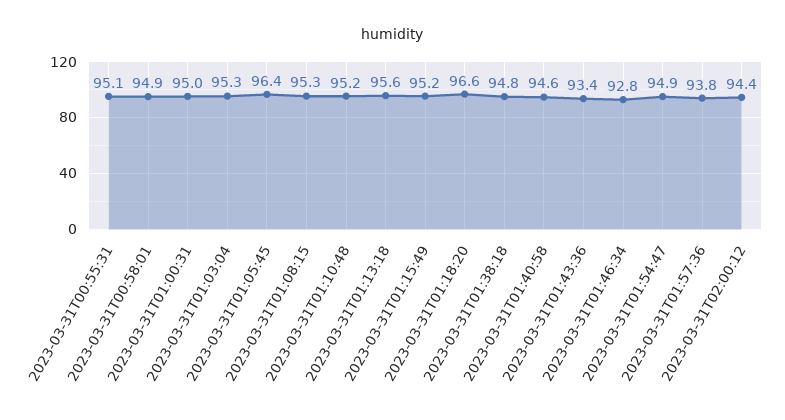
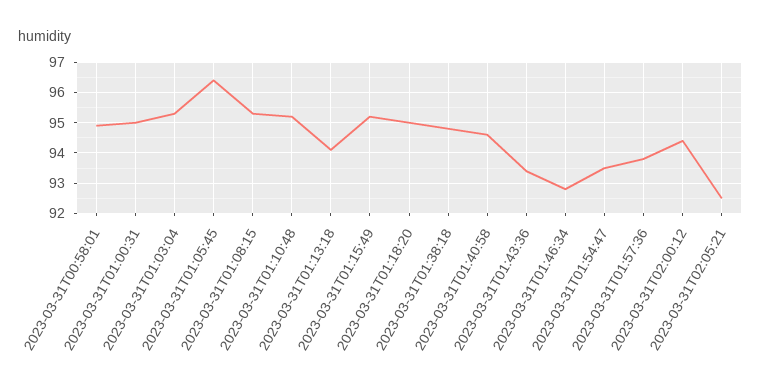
2023-03-31T00:55:31: 95.1 -> none
2023-03-31T01:13:18: 95.6 -> 94
2023-03-31T01:18:20: 96.6 -> 95
2023-03-31T01:54:47: 94.9 -> 93.5
2023-03-31T02:05:21: none -> 92.5

